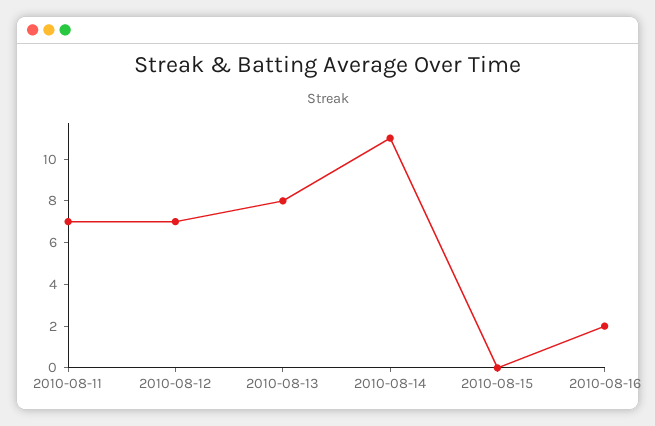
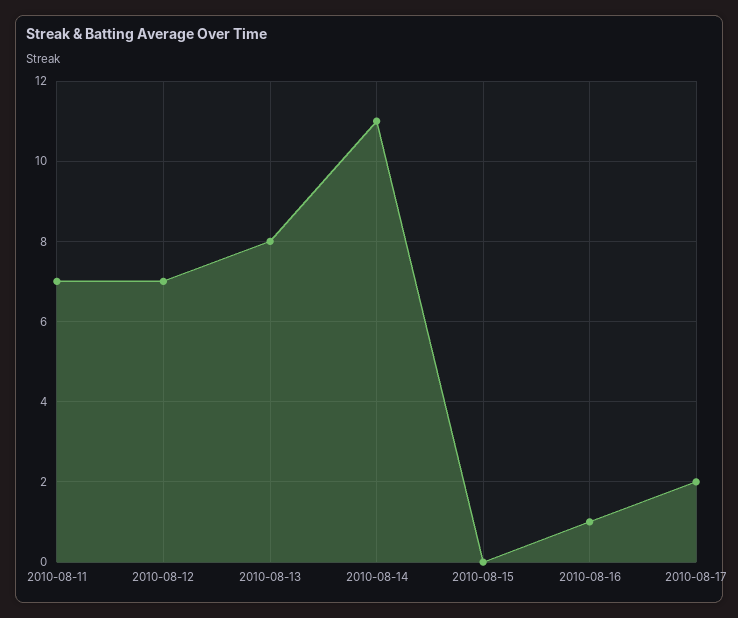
2010-08-16: 2 -> 1
2010-08-17: none -> 2

